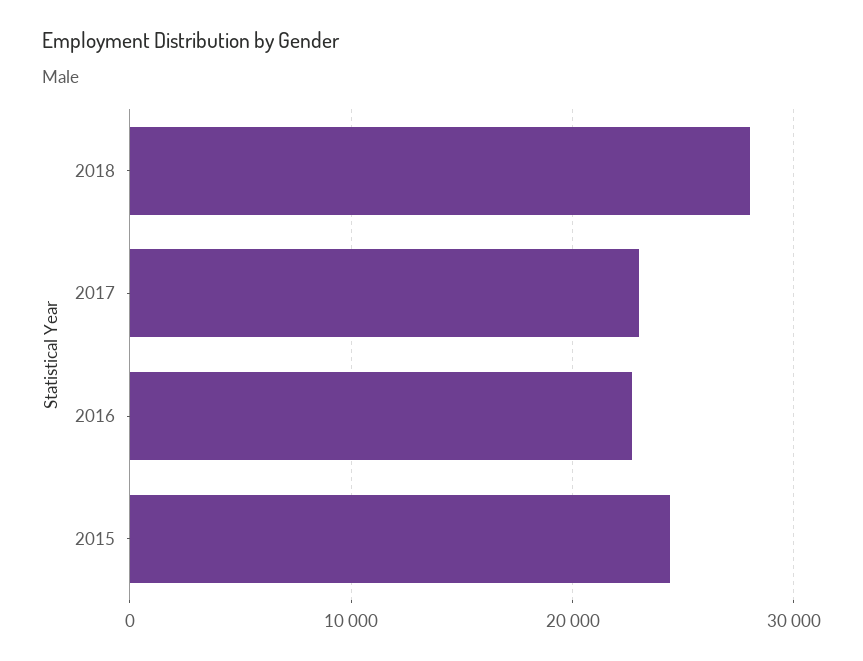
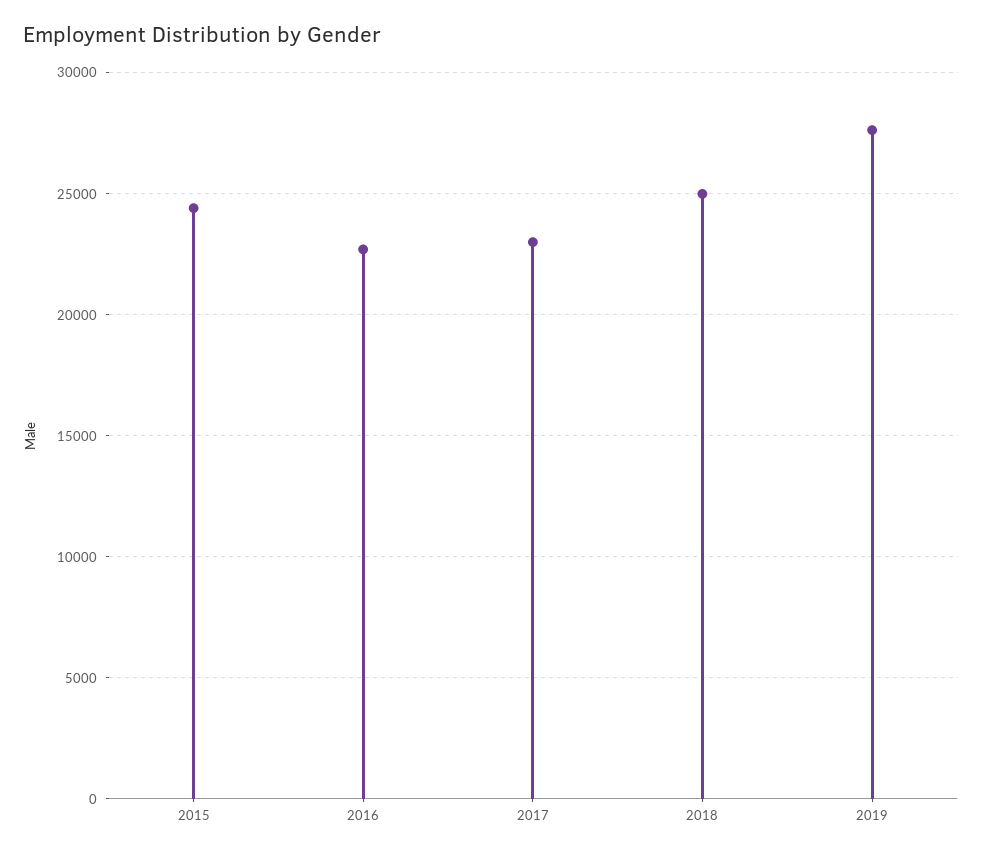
2018: 28000 -> 25000
2019: none -> 27500

